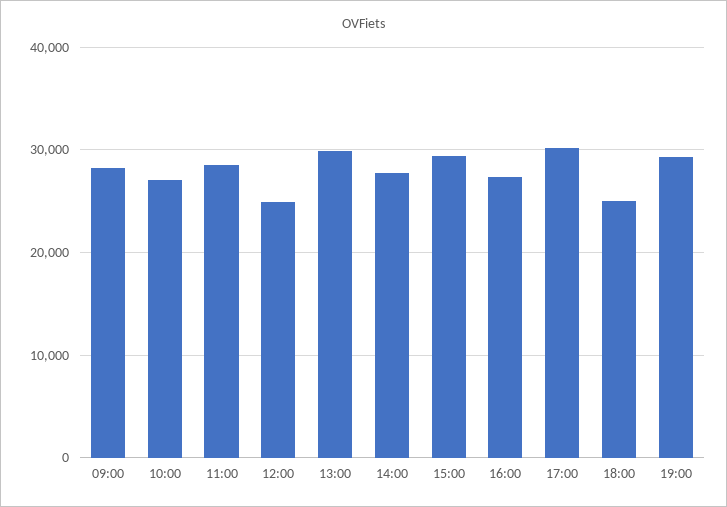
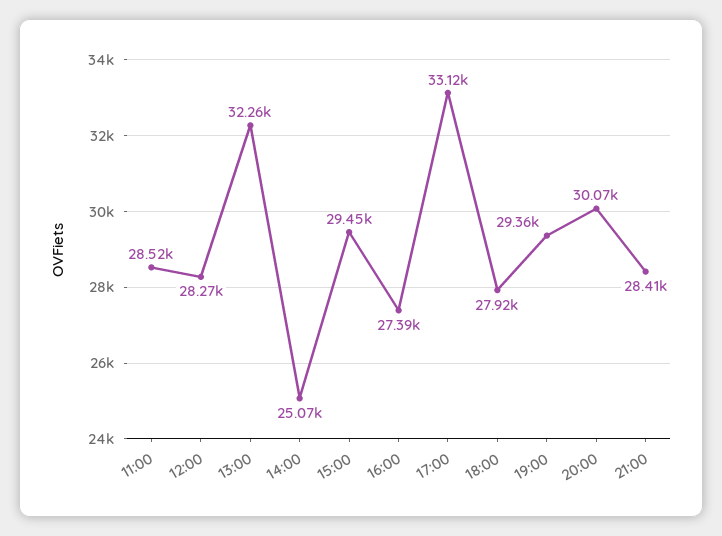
09:00: 28000 -> none
10:00: 27000 -> none
12:00: 25000 -> 28270
13:00: 30000 -> 32260
14:00: 28000 -> 25070
17:00: 30000 -> 33120
18:00: 25000 -> 27920
20:00: none -> 30070
21:00: none -> 28410

